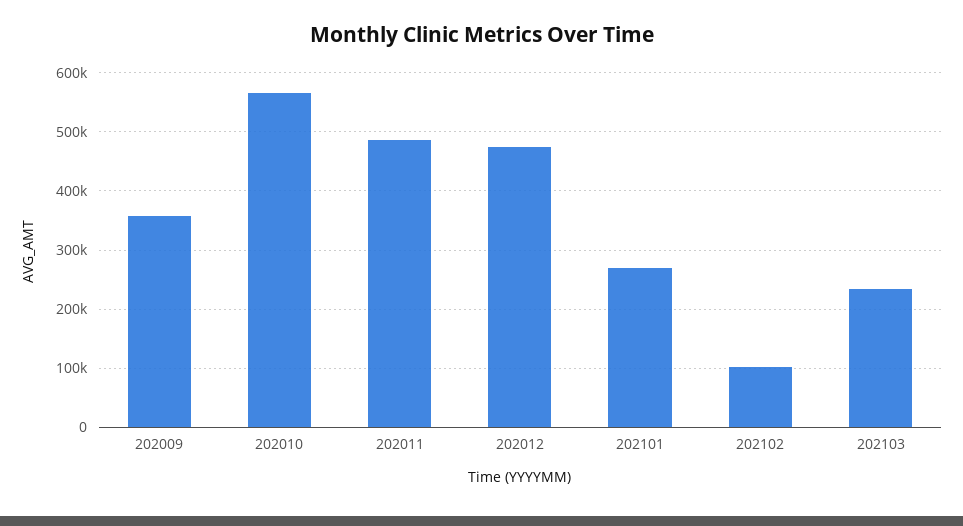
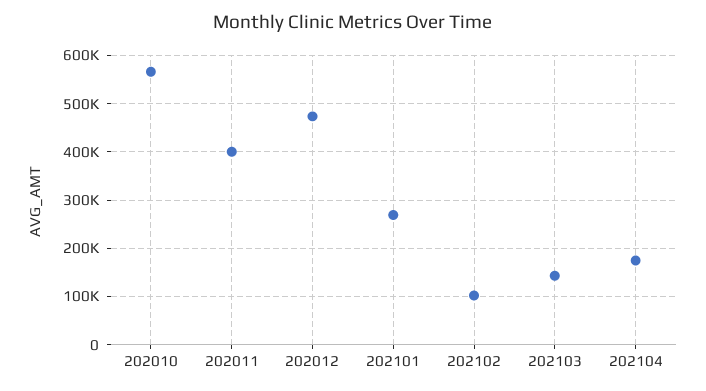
202009: 360000 -> none
202011: 480000 -> 400000
202103: 240000 -> 140000
202104: none -> 180000

